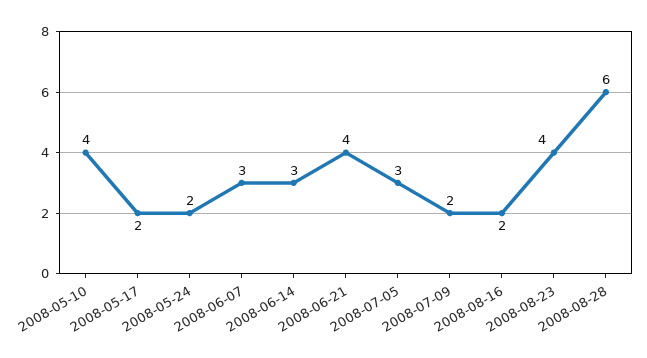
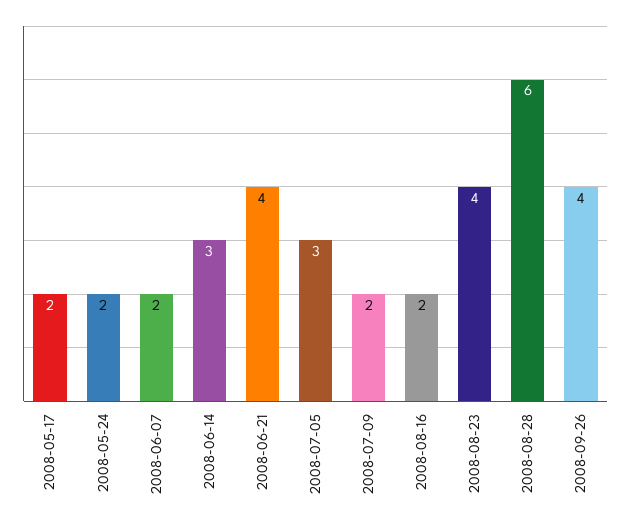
2008-05-10: 4 -> none
2008-06-07: 3 -> 2
2008-09-26: none -> 4

